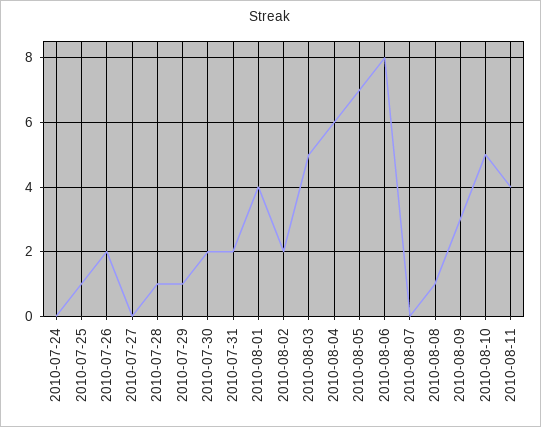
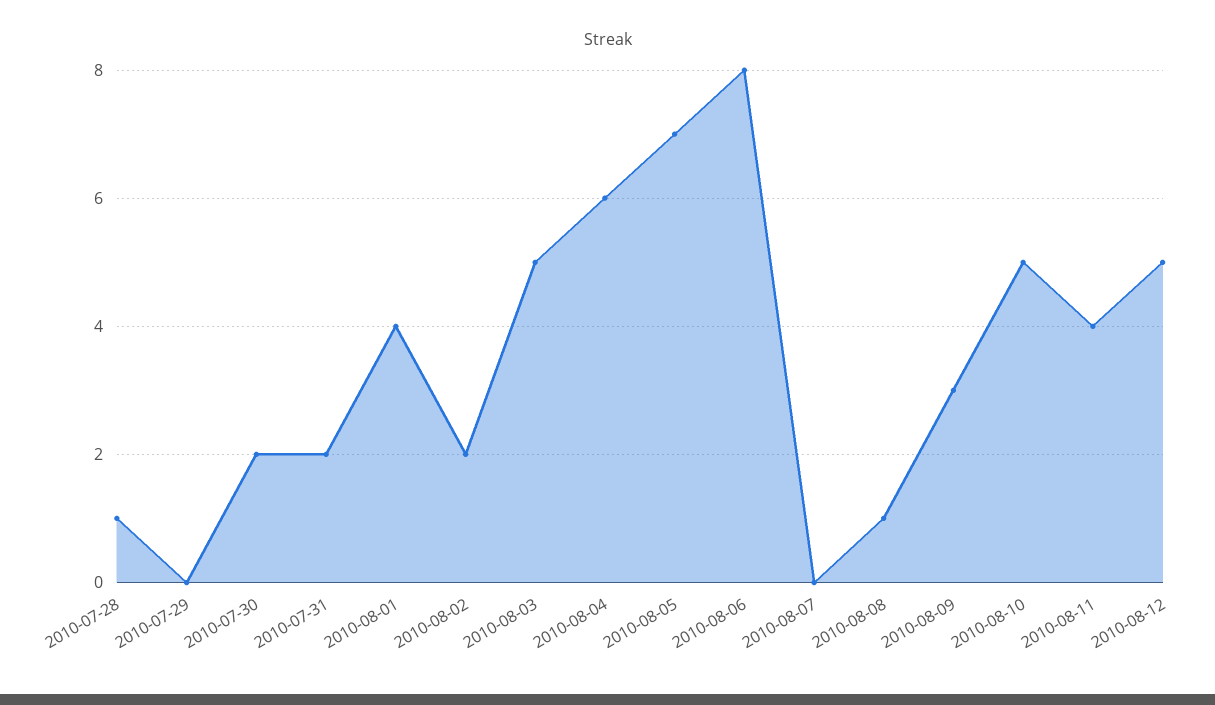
2010-07-24: 0 -> none
2010-07-25: 1 -> none
2010-07-26: 2 -> none
2010-07-27: 0 -> none
2010-07-29: 1 -> 0
2010-08-12: none -> 5

